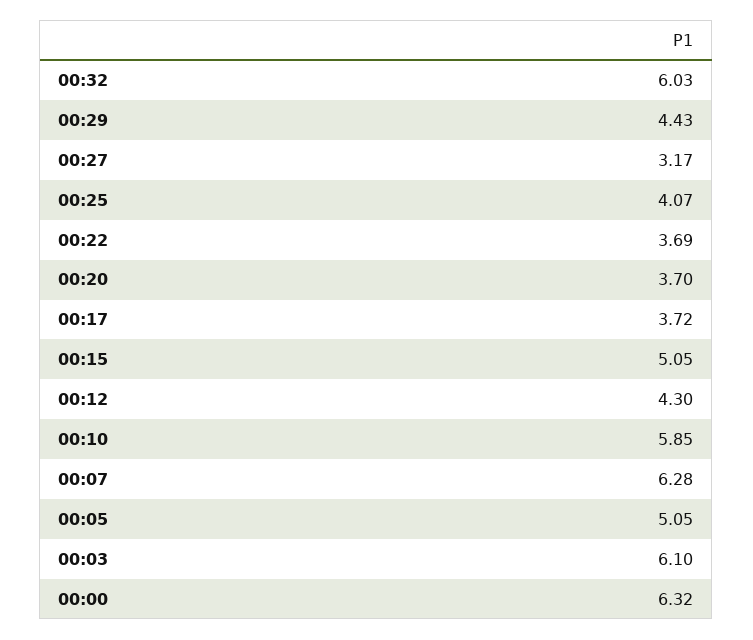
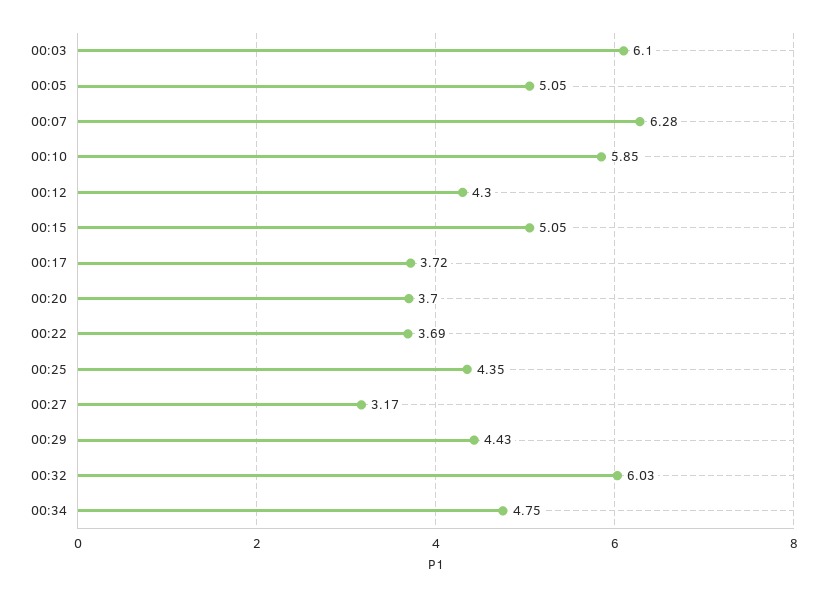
00:25: 4.07 -> 4.35
00:00: 6.32 -> none
00:34: none -> 4.75

